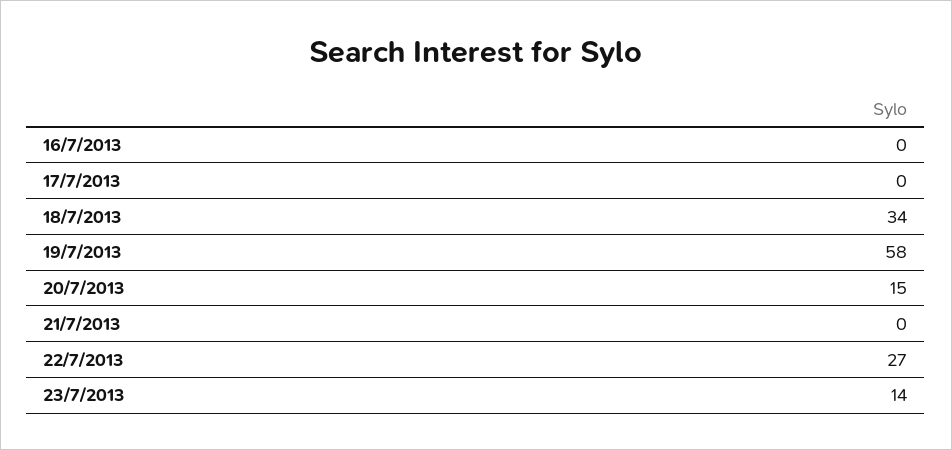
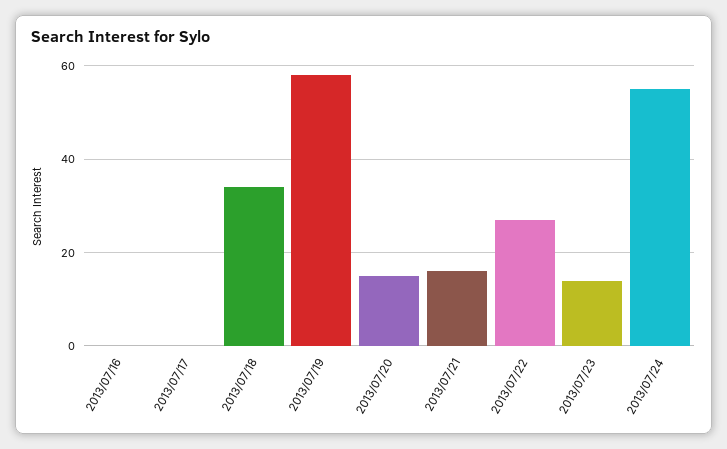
21/7/2013: 0 -> 15
2013/07/24: none -> 55

